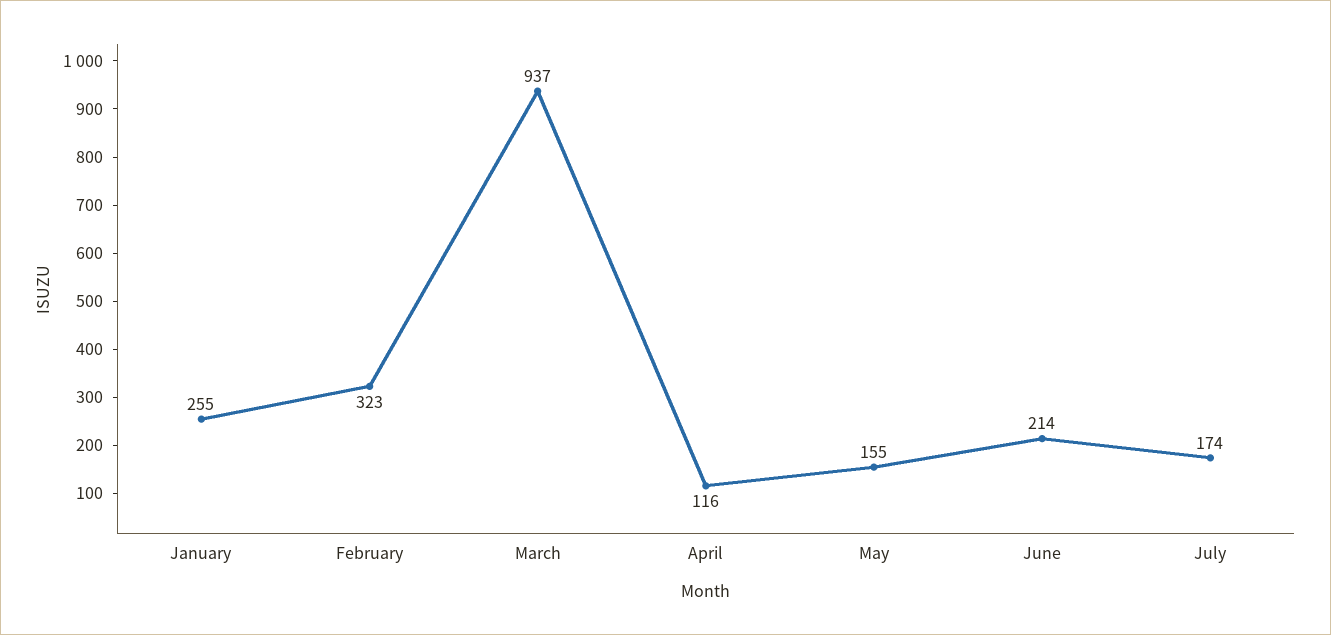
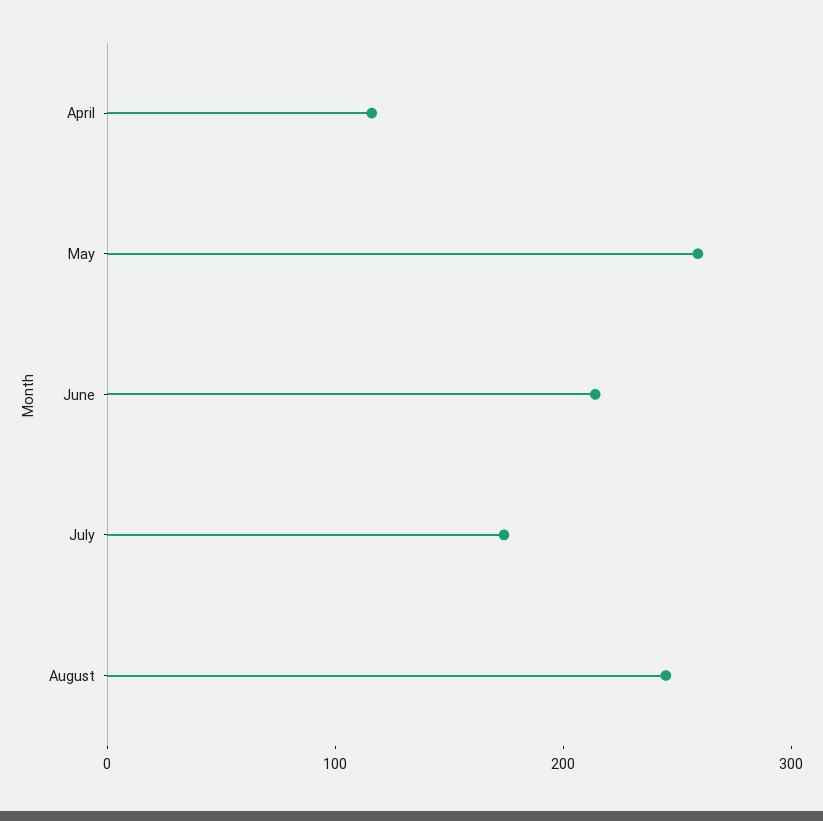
January: 255 -> none
February: 323 -> none
March: 937 -> none
May: 155 -> 260
August: none -> 240

